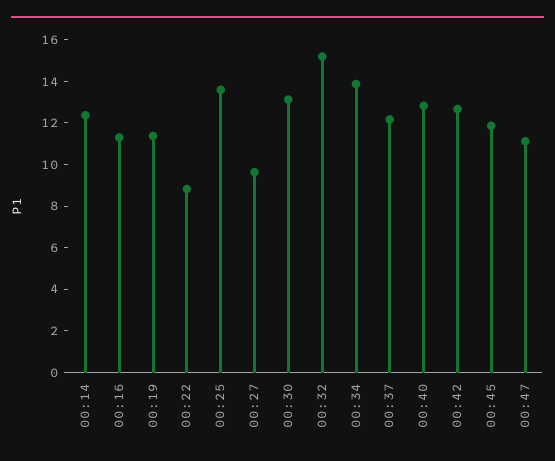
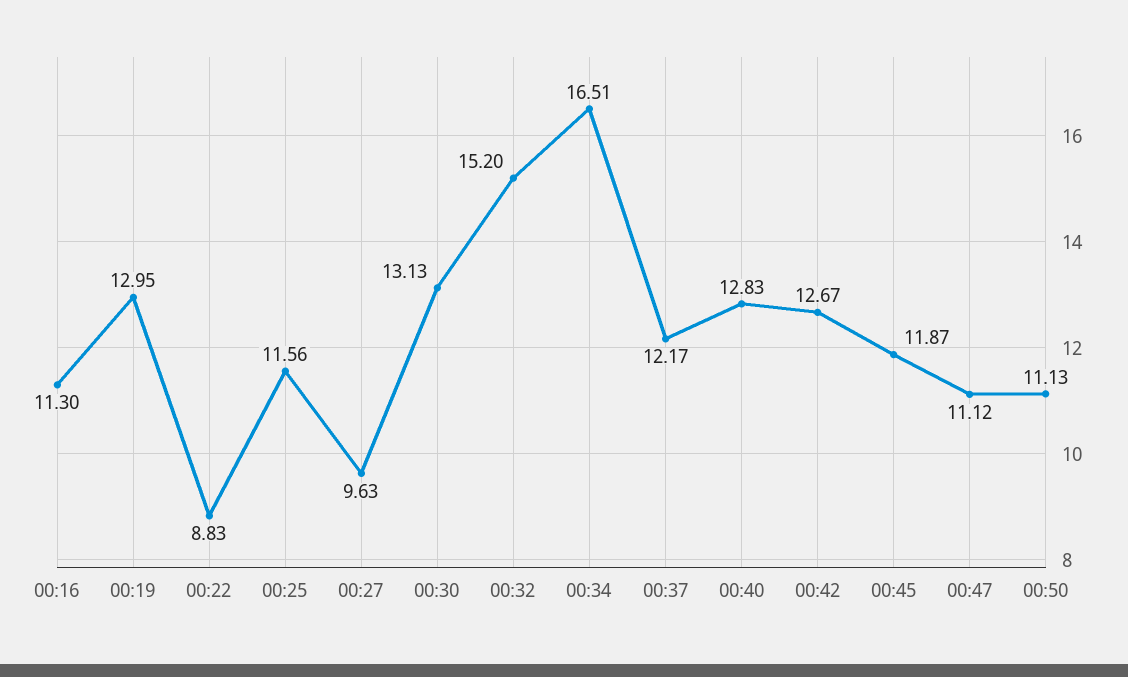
00:14: 12.5 -> none
00:19: 11.5 -> 12.95
00:25: 13.5 -> 11.56
00:34: 14 -> 16.51
00:50: none -> 11.13

